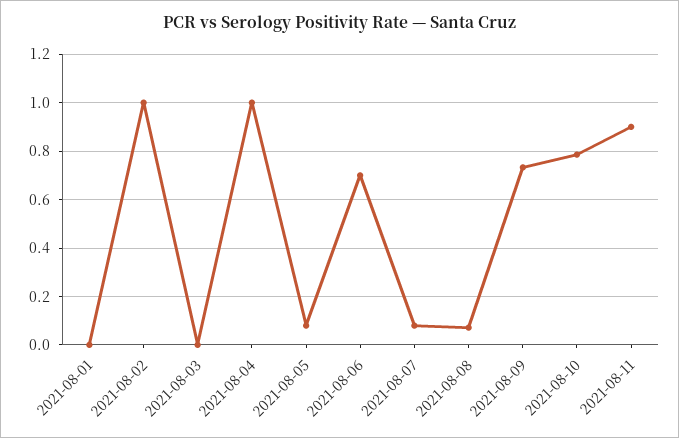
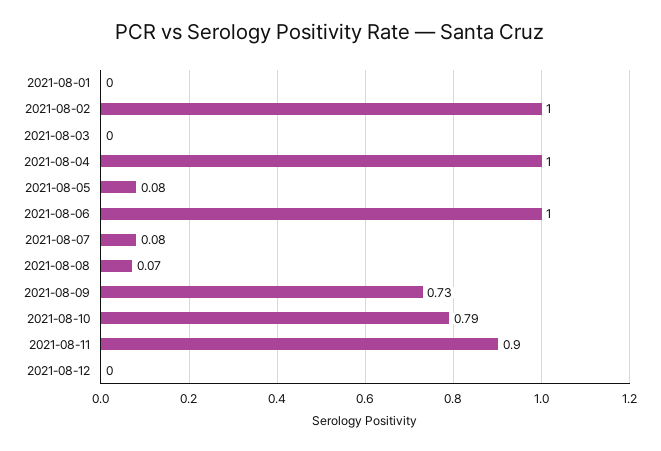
2021-08-06: 0.7 -> 1
2021-08-12: none -> 0

